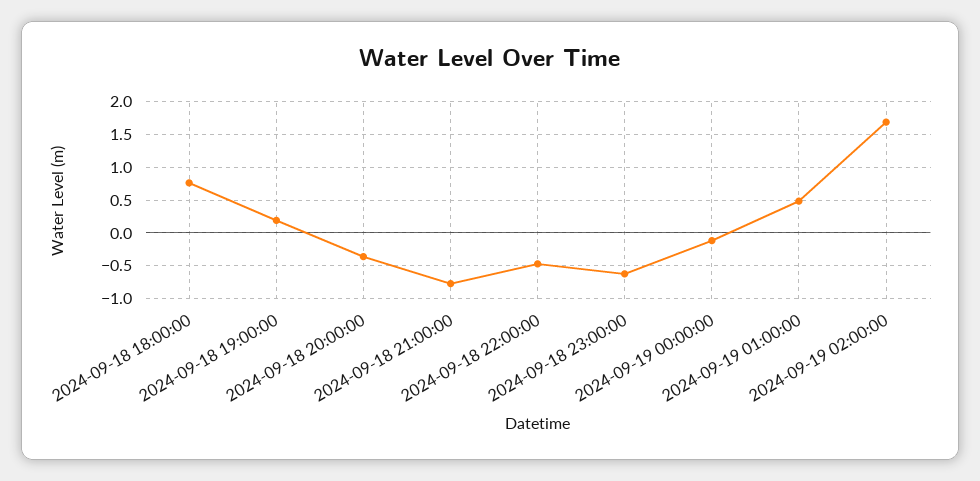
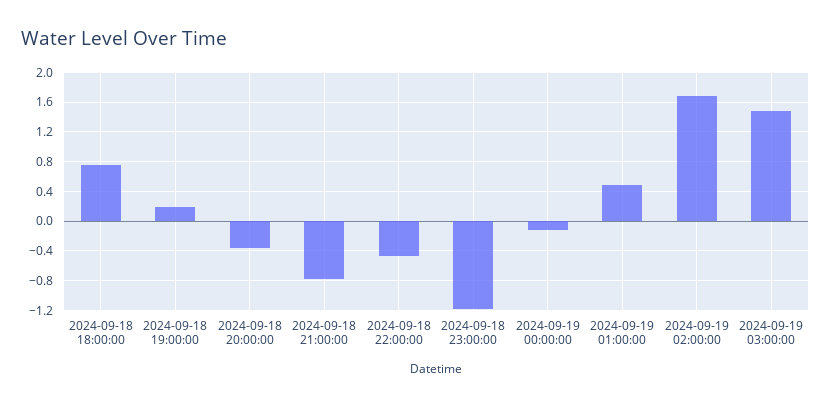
2024-09-18 23:00:00: -0.6 -> -1.2
2024-09-19 03:00:00: none -> 1.5

